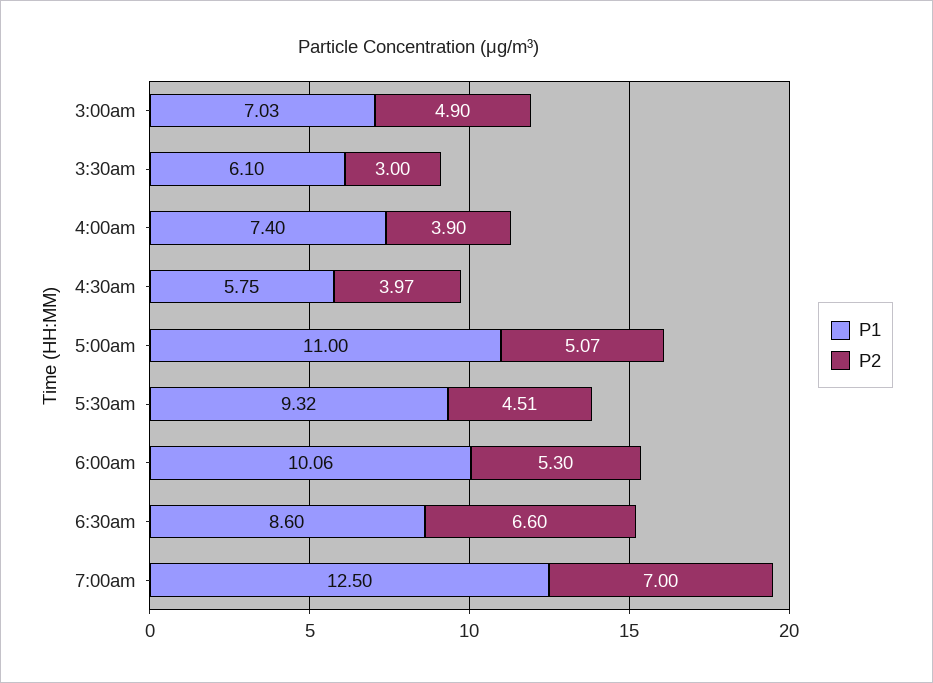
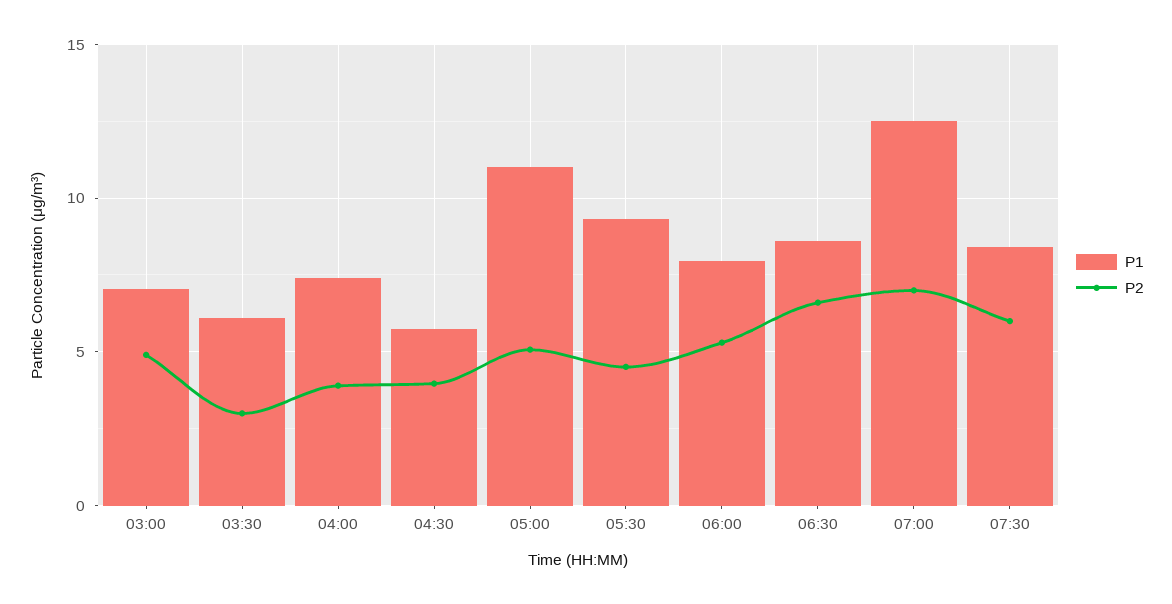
P1, 6:00am: 10.06 -> 8
P1, 07:30: none -> 8.5
P2, 07:30: none -> 6

